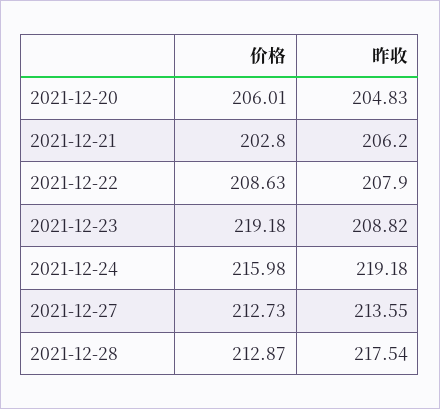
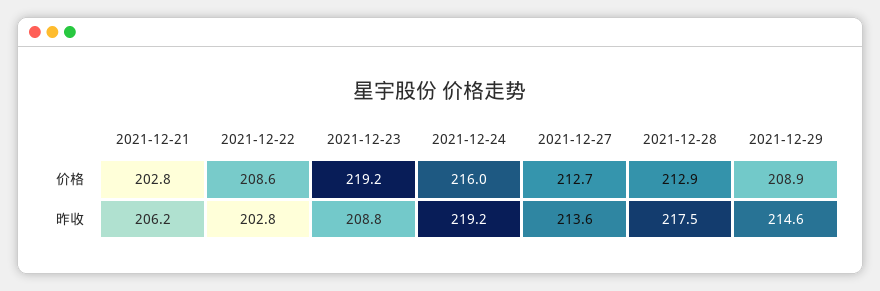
价格, 2021-12-20: 206.01 -> none
昨收, 2021-12-20: 204.83 -> none
昨收, 2021-12-22: 207.9 -> 202.8
价格, 2021-12-29: none -> 208.9
昨收, 2021-12-29: none -> 214.6

